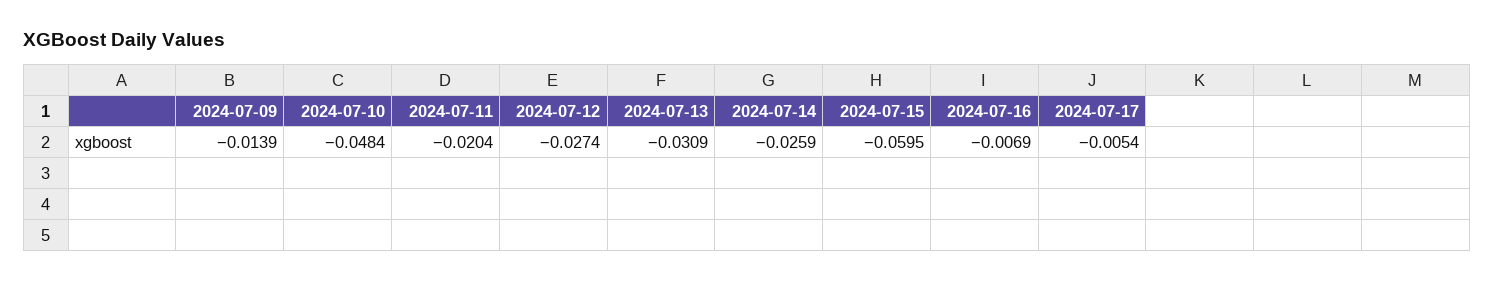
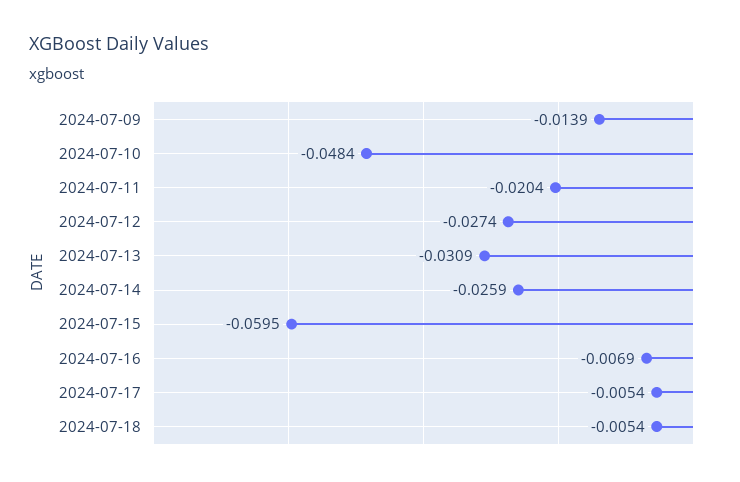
2024-07-18: none -> -0.0054

